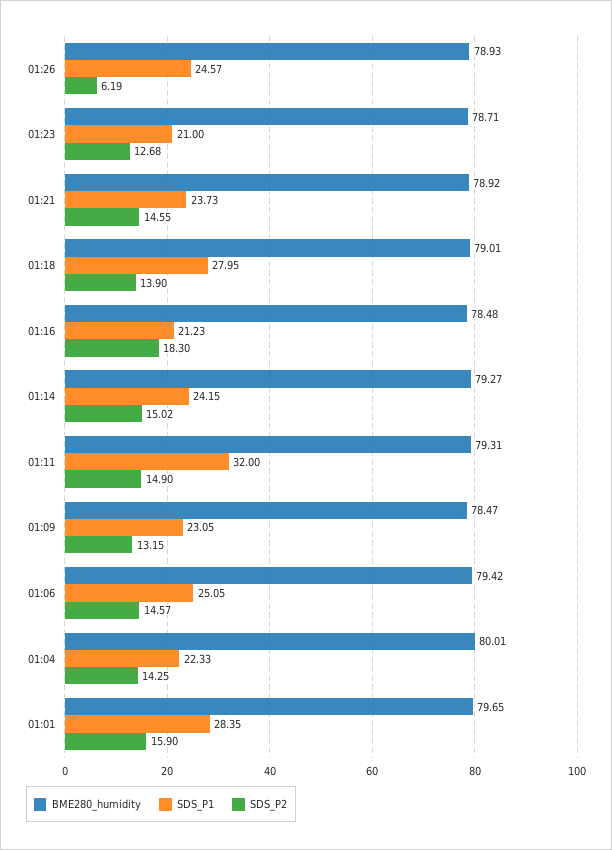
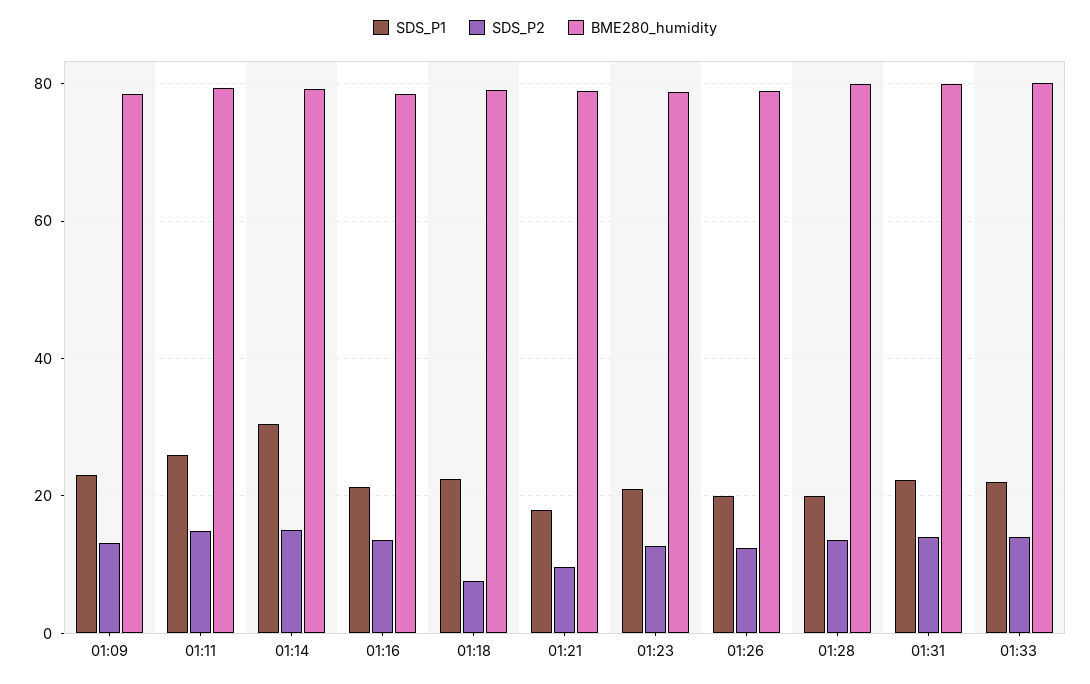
SDS_P1, 01:26: 24.57 -> 20
SDS_P2, 01:26: 6.19 -> 12
SDS_P1, 01:21: 23.73 -> 18
SDS_P2, 01:21: 14.55 -> 10
SDS_P1, 01:18: 27.95 -> 22
SDS_P2, 01:18: 13.9 -> 8
SDS_P2, 01:16: 18.3 -> 14
SDS_P1, 01:14: 24.15 -> 30
SDS_P1, 01:11: 32 -> 26
BME280_humidity, 01:06: 79.42 -> none
SDS_P1, 01:06: 25.05 -> none
SDS_P2, 01:06: 14.57 -> none
BME280_humidity, 01:04: 80.01 -> none
SDS_P1, 01:04: 22.33 -> none
SDS_P2, 01:04: 14.25 -> none
BME280_humidity, 01:01: 79.65 -> none
SDS_P1, 01:01: 28.35 -> none
SDS_P2, 01:01: 15.9 -> none
SDS_P1, 01:28: none -> 20
SDS_P2, 01:28: none -> 14
BME280_humidity, 01:28: none -> 80
SDS_P1, 01:31: none -> 22
SDS_P2, 01:31: none -> 14
BME280_humidity, 01:31: none -> 80
SDS_P1, 01:33: none -> 22
SDS_P2, 01:33: none -> 14
BME280_humidity, 01:33: none -> 80

